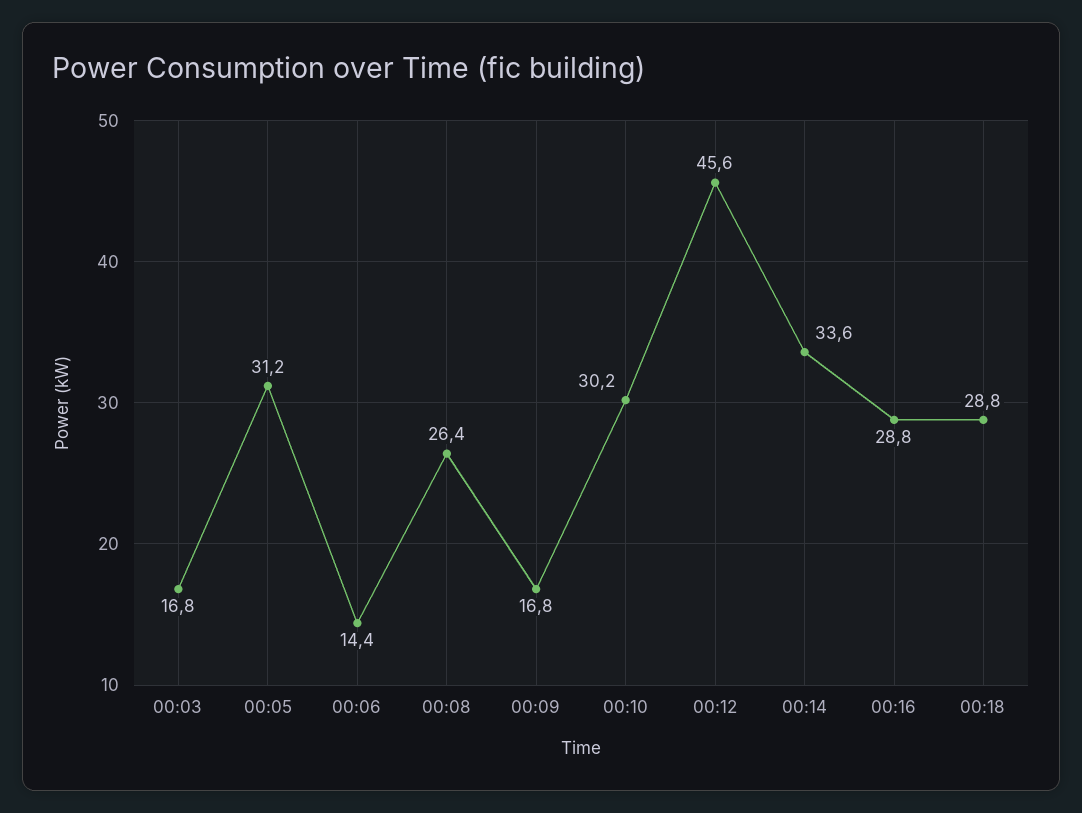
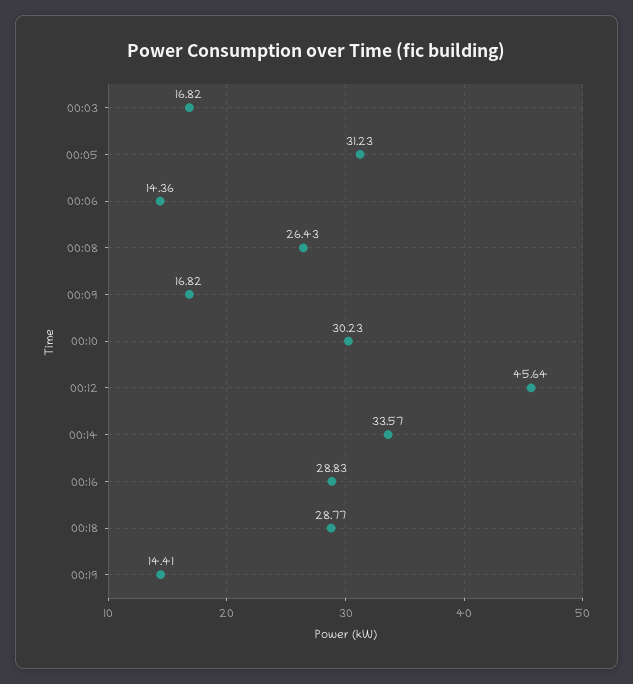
00:19: none -> 14.41

